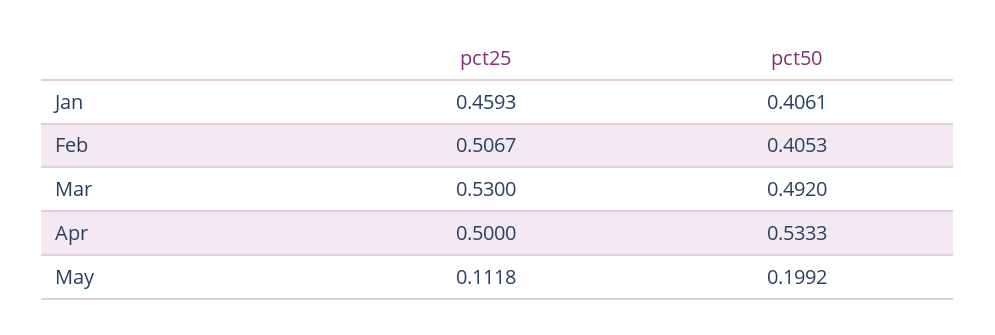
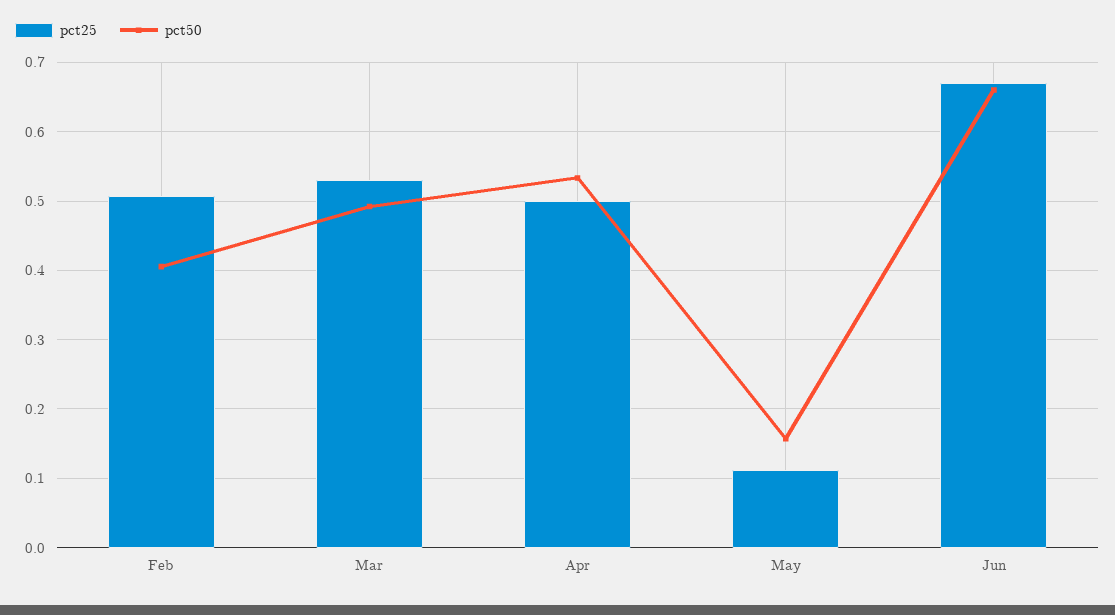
pct25, Jan: 0.4593 -> none
pct50, Jan: 0.4061 -> none
pct50, May: 0.1992 -> 0.16
pct25, Jun: none -> 0.67
pct50, Jun: none -> 0.66

